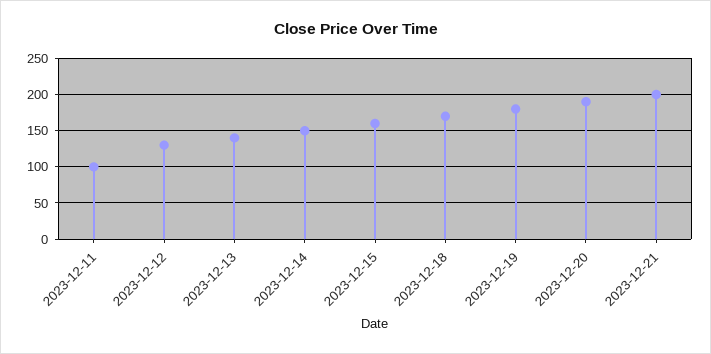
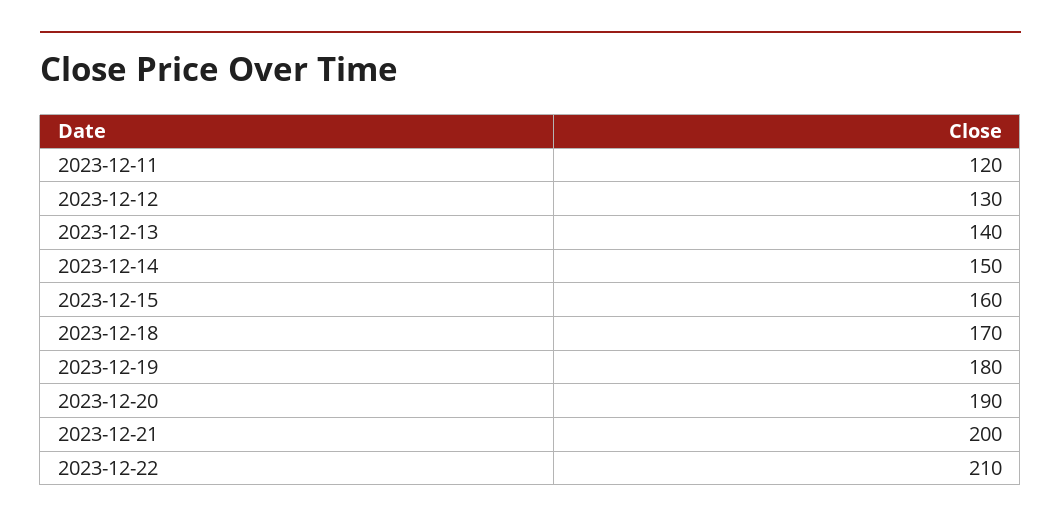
2023-12-11: 100 -> 120
2023-12-22: none -> 210

